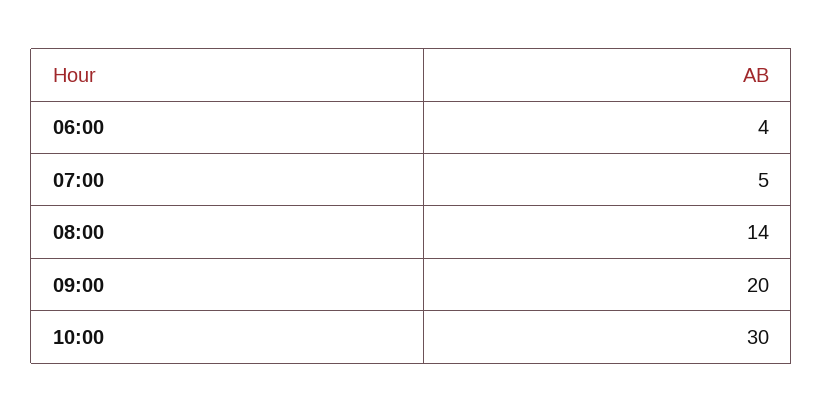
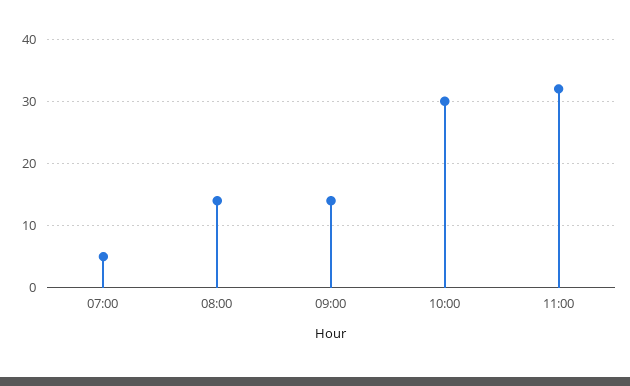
06:00: 4 -> none
09:00: 20 -> 14
11:00: none -> 32

